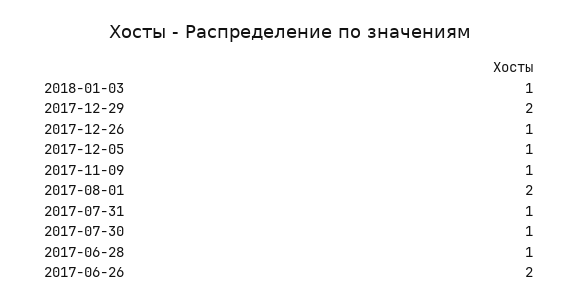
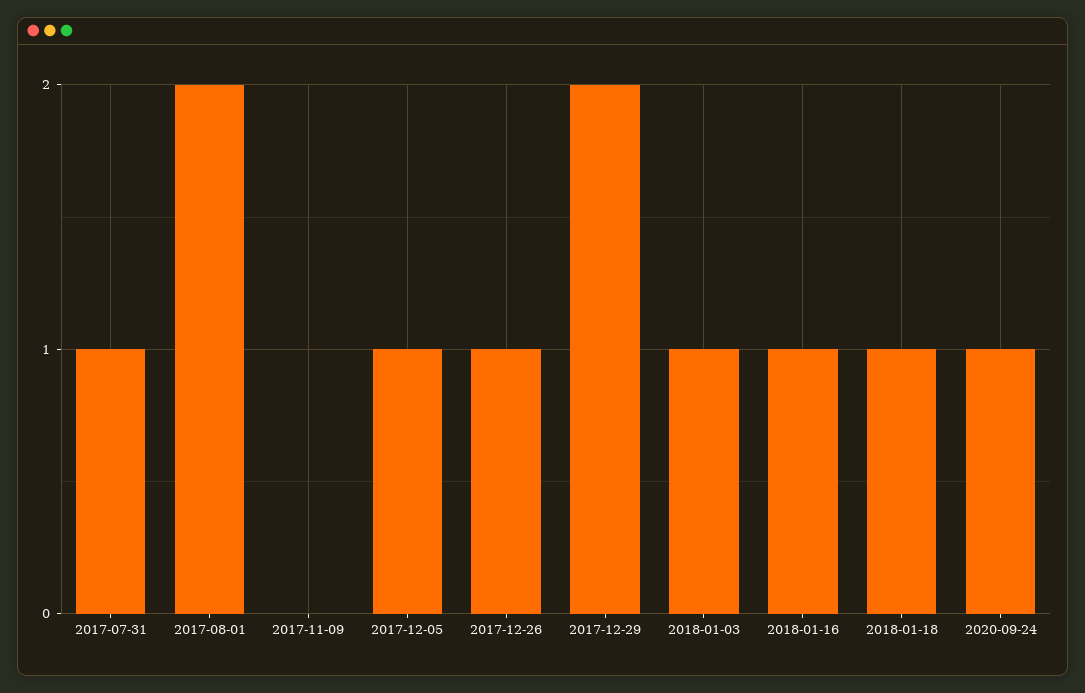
2017-11-09: 1 -> 0
2017-07-30: 1 -> none
2017-06-28: 1 -> none
2017-06-26: 2 -> none
2018-01-16: none -> 1
2018-01-18: none -> 1
2020-09-24: none -> 1

